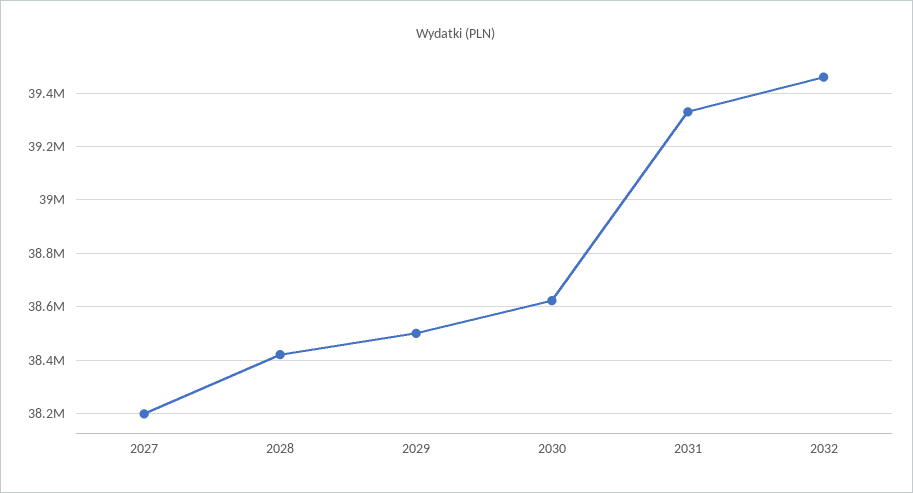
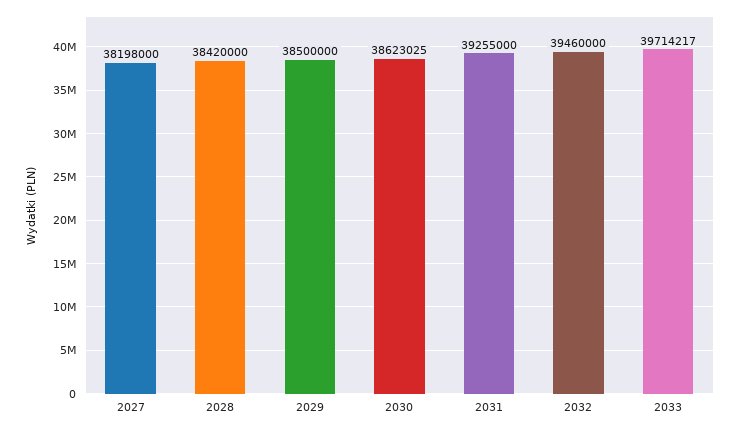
2031: 39325000 -> 39255000
2033: none -> 39714217

